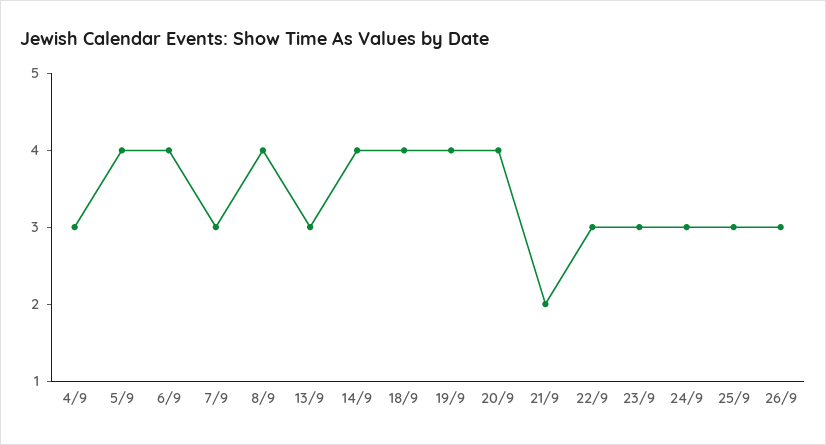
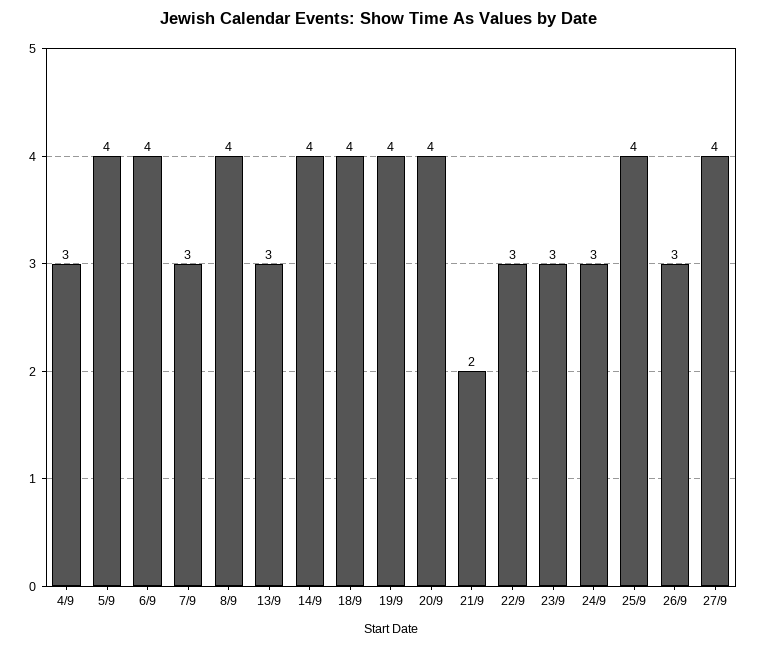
25/9: 3 -> 4
27/9: none -> 4

